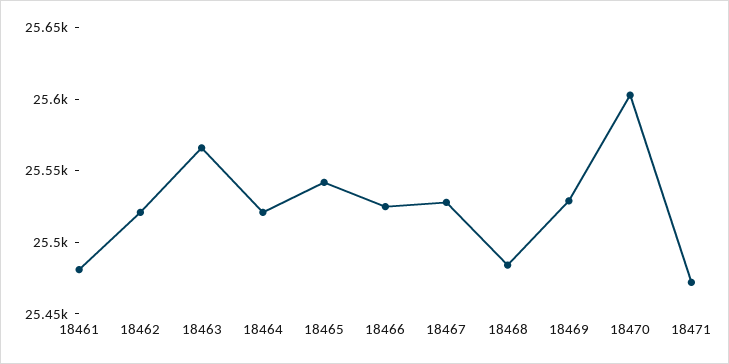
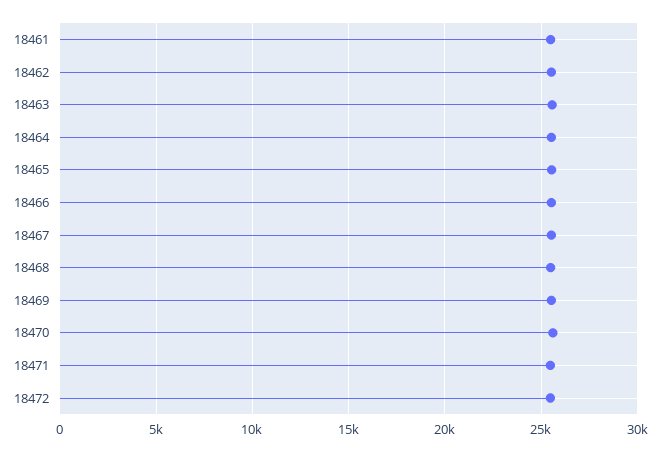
18472: none -> 25500

